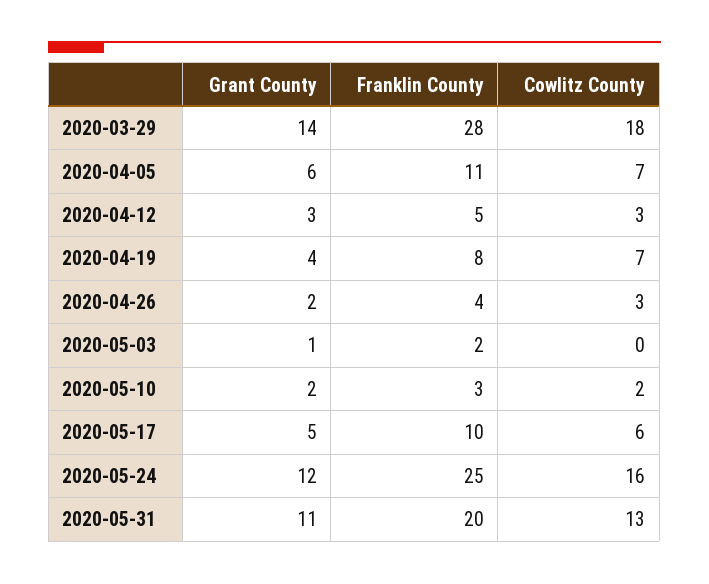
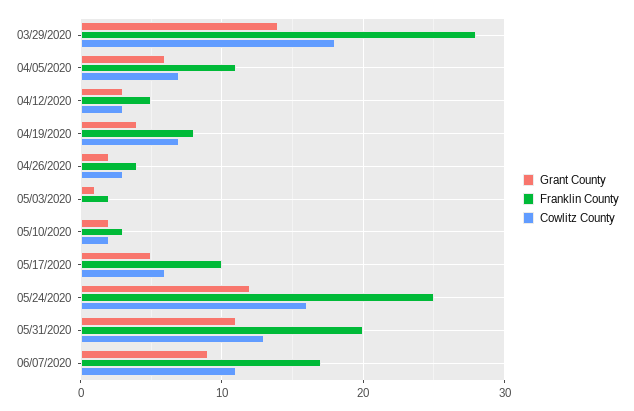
Grant County, 06/07/2020: none -> 9
Franklin County, 06/07/2020: none -> 17
Cowlitz County, 06/07/2020: none -> 11

